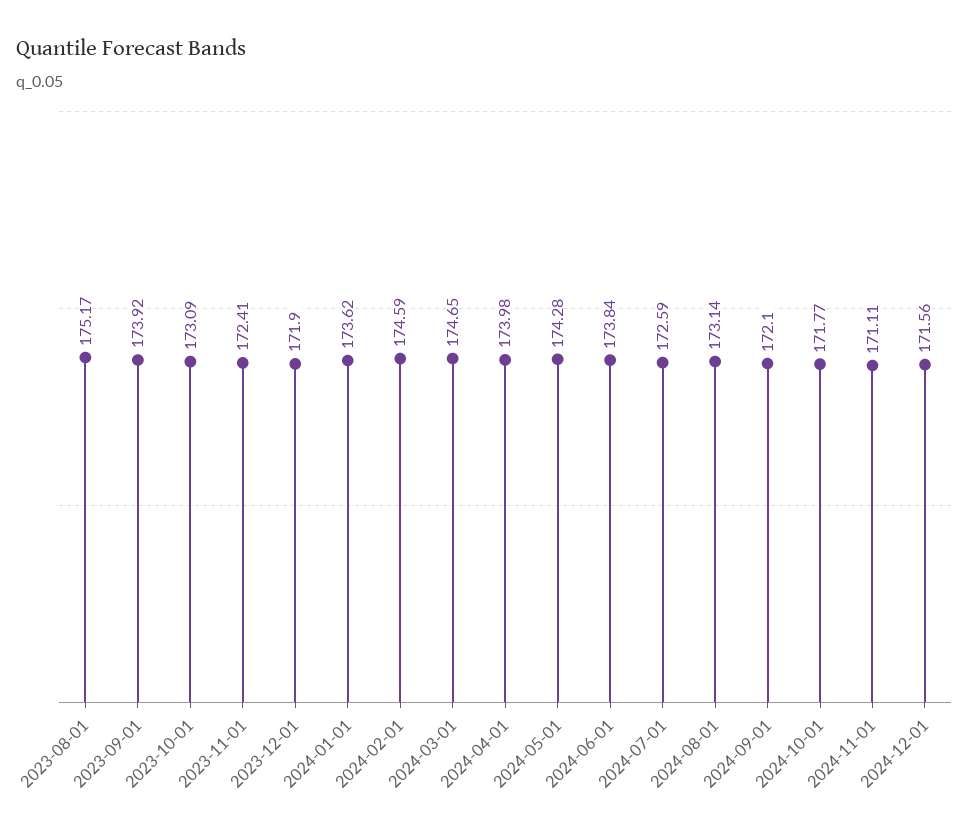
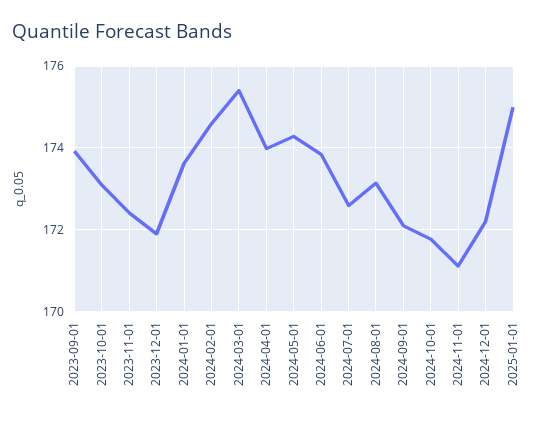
2023-08-01: 175.17 -> none
2024-03-01: 174.65 -> 175.4
2024-12-01: 171.56 -> 172.2
2025-01-01: none -> 175

